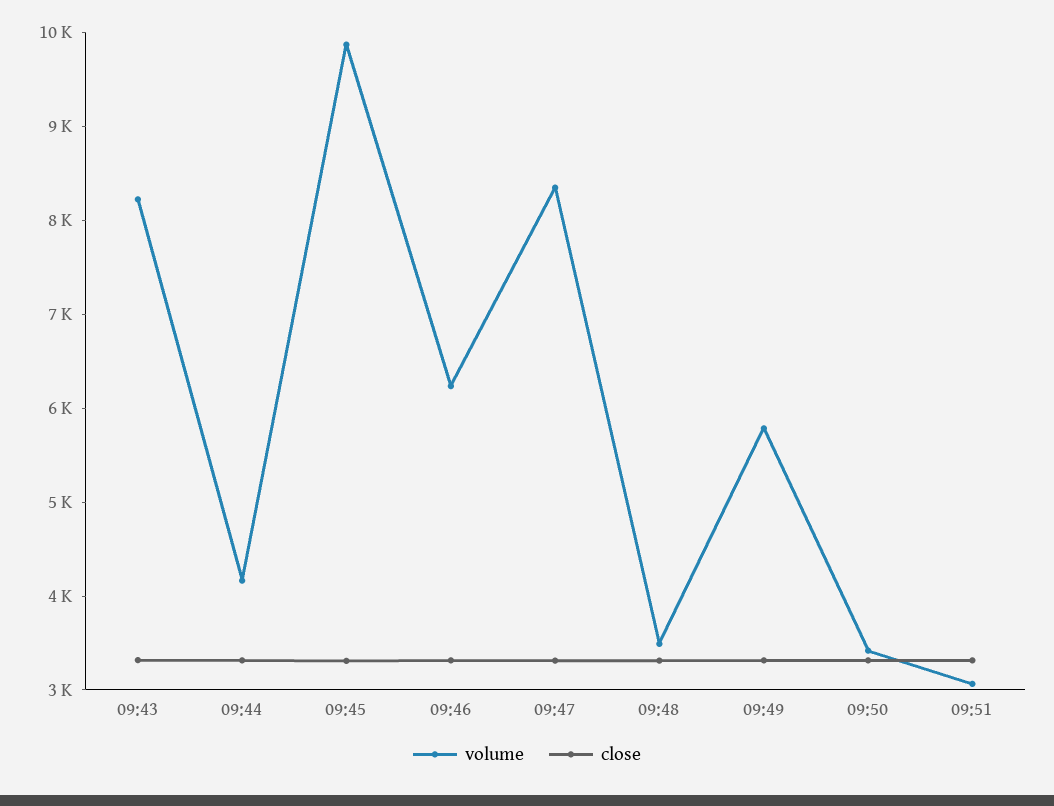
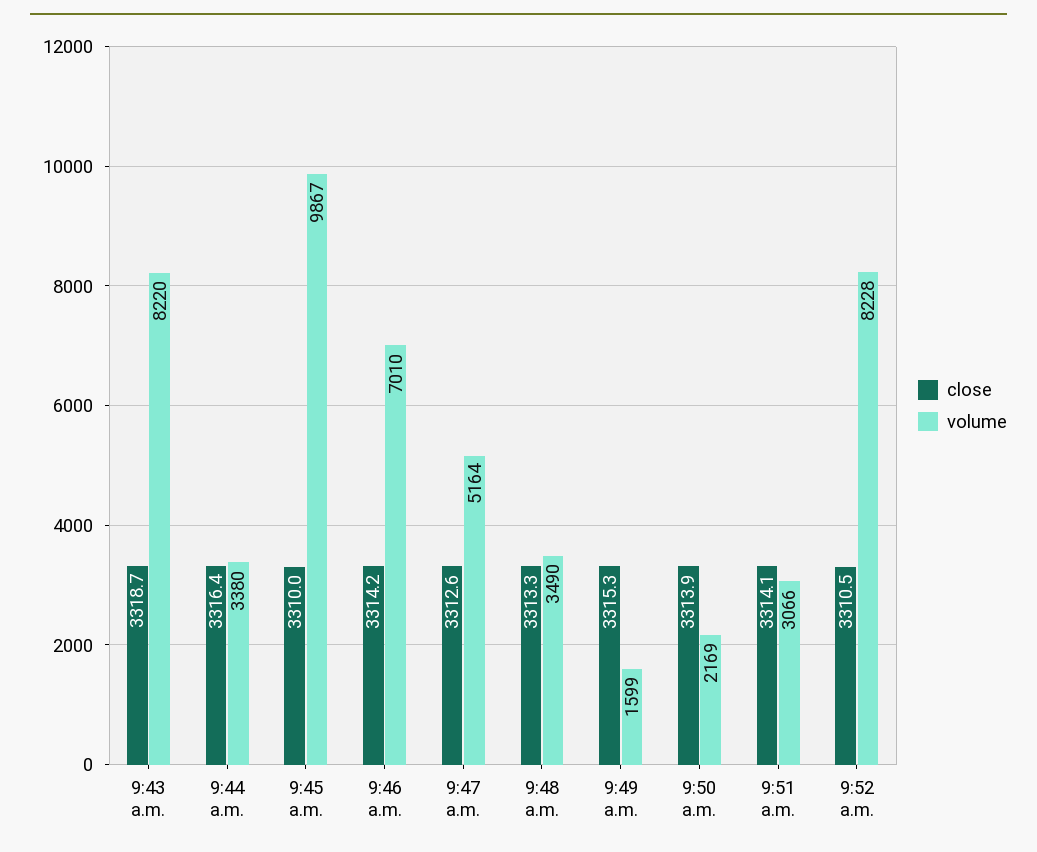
volume, 09:44: 4200 -> 3380
volume, 09:46: 6200 -> 7010
volume, 09:47: 8400 -> 5164
volume, 09:49: 5800 -> 1599
volume, 09:50: 3400 -> 2169
close, 9:52 a.m.: none -> 3310.5
volume, 9:52 a.m.: none -> 8228

